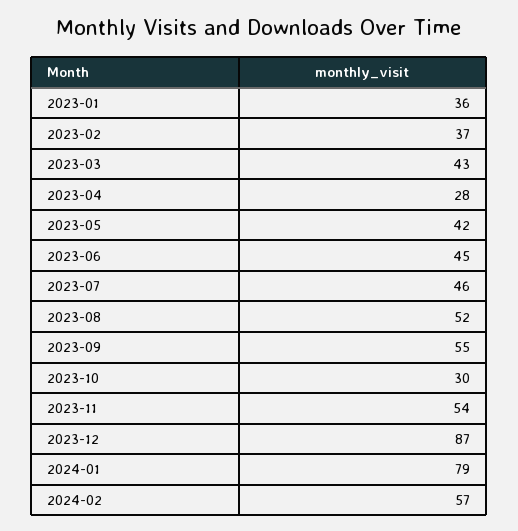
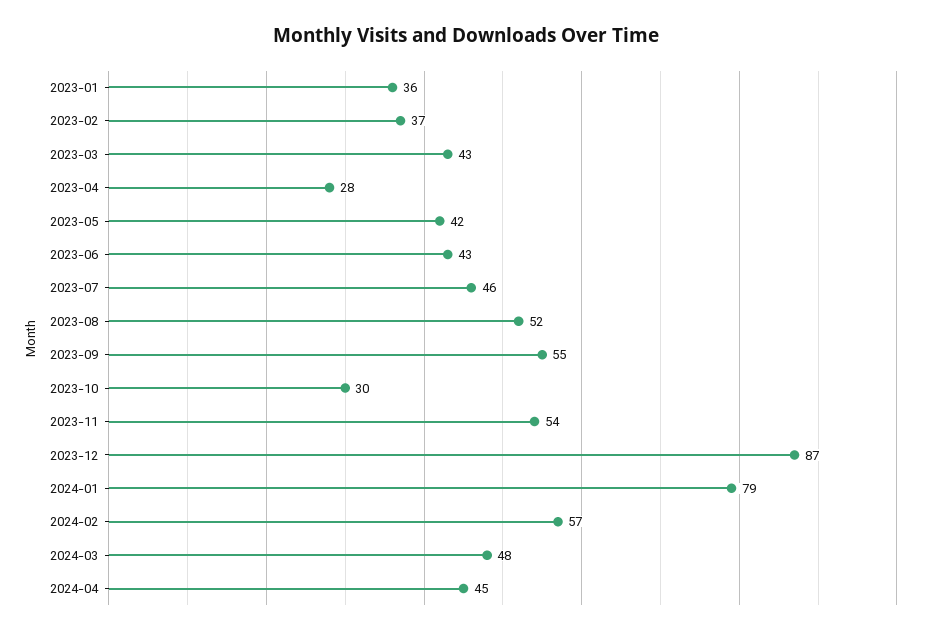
2023-06: 45 -> 43
2024-03: none -> 48
2024-04: none -> 45

